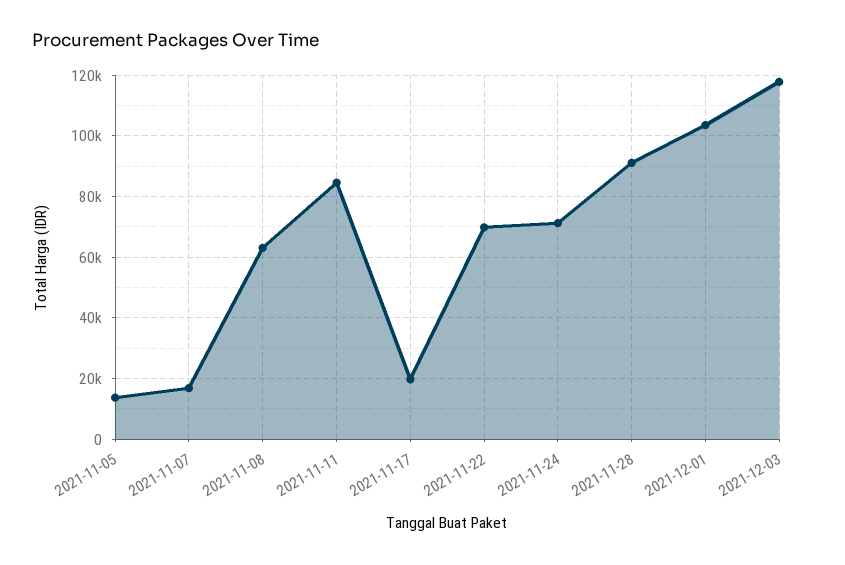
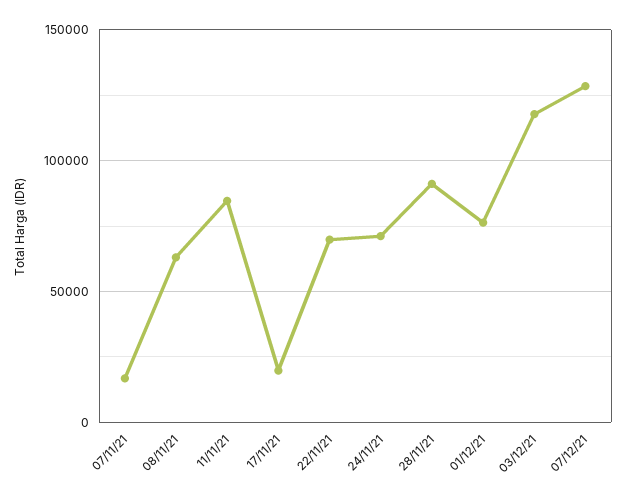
2021-11-05: 14000 -> none
2021-12-01: 104000 -> 75000
07/12/21: none -> 130000

